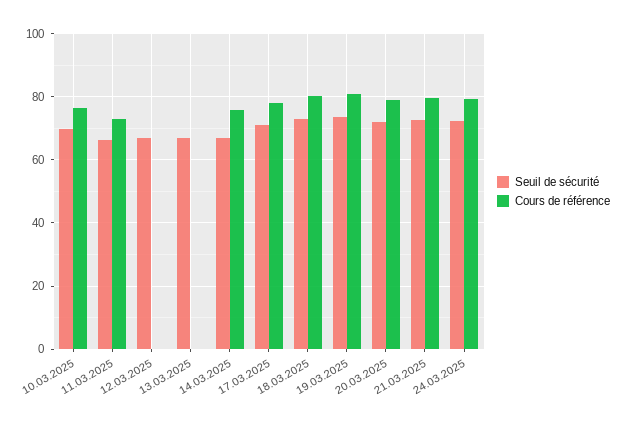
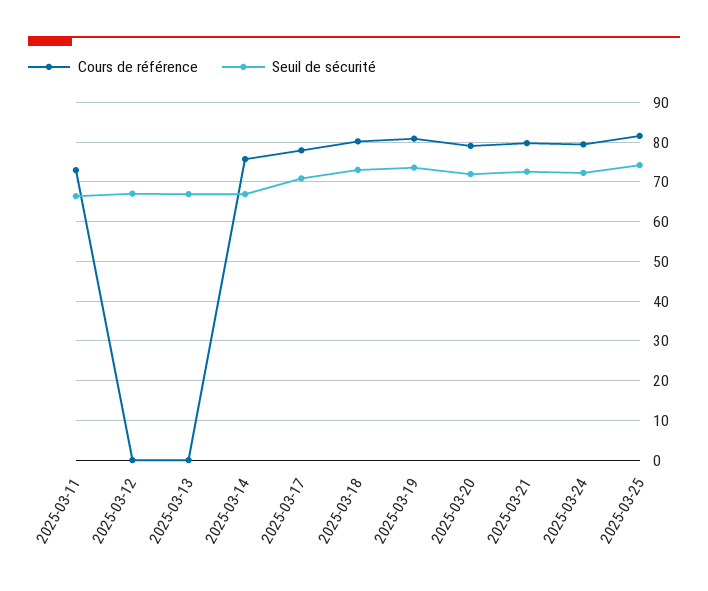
Seuil de sécurité, 10.03.2025: 70 -> none
Cours de référence, 10.03.2025: 76 -> none
Cours de référence, 2025-03-25: none -> 82
Seuil de sécurité, 2025-03-25: none -> 74

